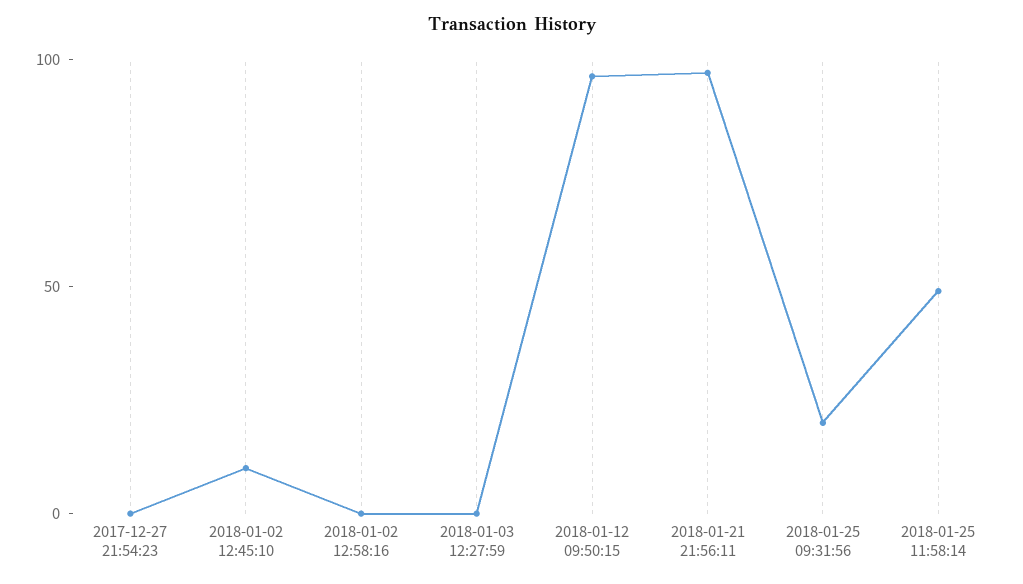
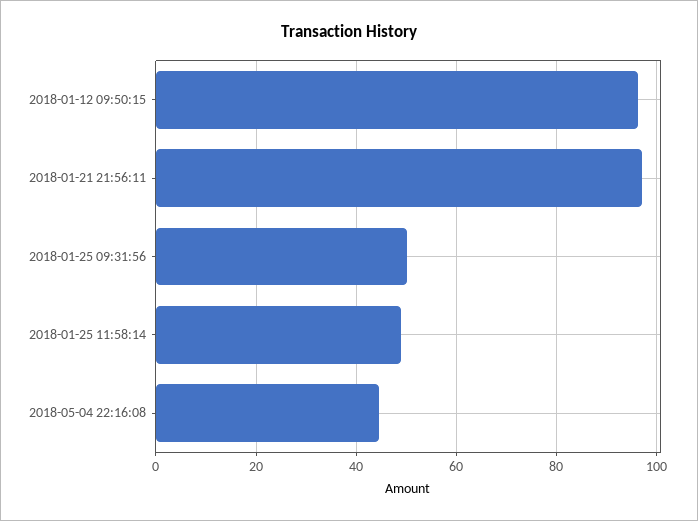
2017-12-27 21:54:23: 0 -> none
2018-01-02 12:45:10: 10 -> none
2018-01-02 12:58:16: 0 -> none
2018-01-03 12:27:59: 0 -> none
2018-01-25 09:31:56: 20 -> 50
2018-05-04 22:16:08: none -> 44

